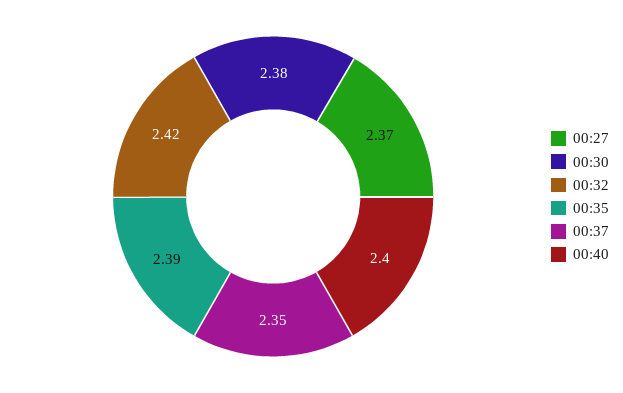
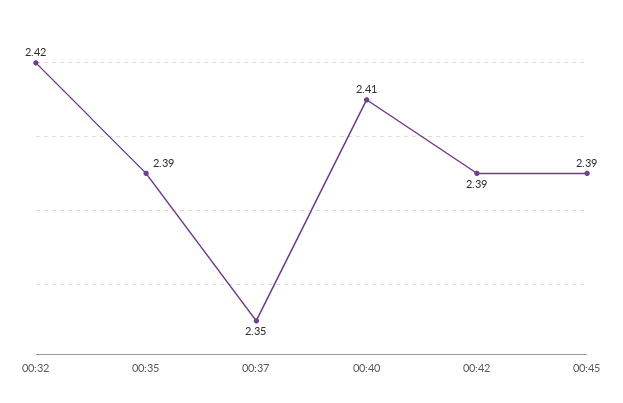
00:27: 2.37 -> none
00:30: 2.38 -> none
00:40: 2.4 -> 2.41
00:42: none -> 2.39
00:45: none -> 2.39

